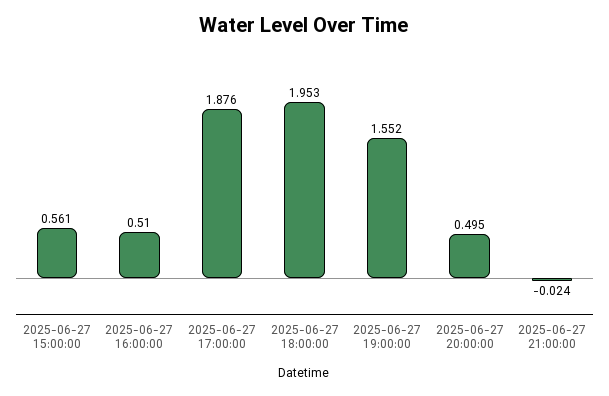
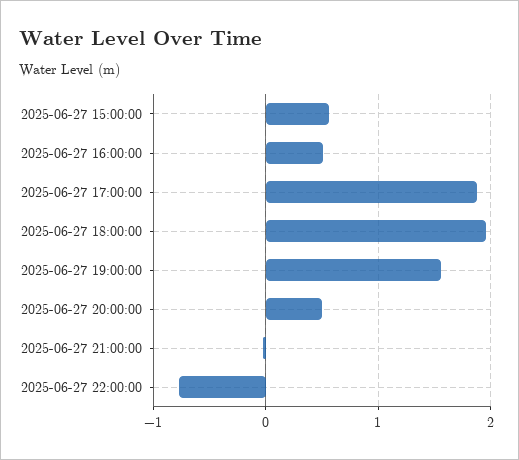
2025-06-27 22:00:00: none -> -0.8

